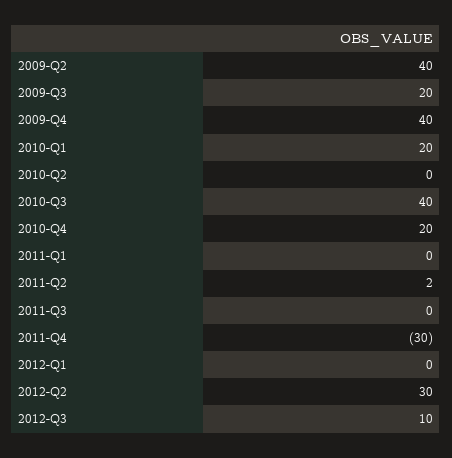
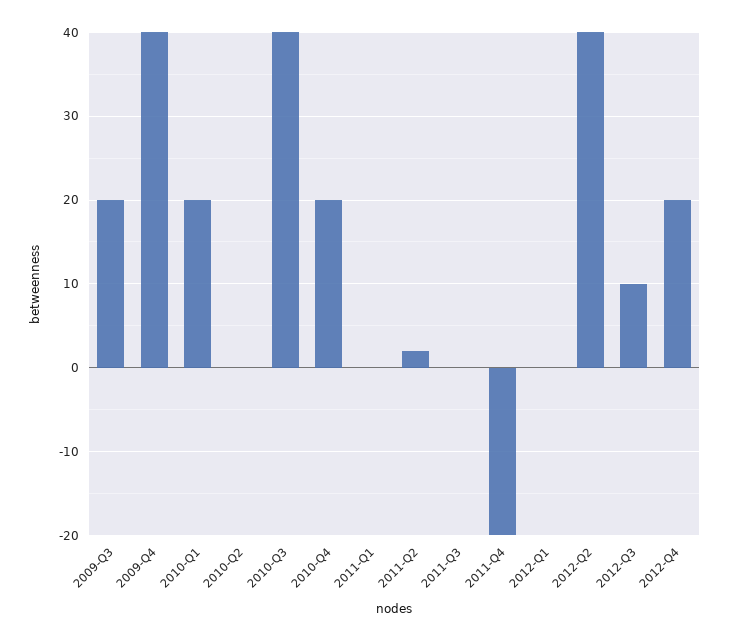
2009-Q2: 40 -> none
2011-Q4: -30 -> -20
2012-Q2: 30 -> 40
2012-Q4: none -> 20

